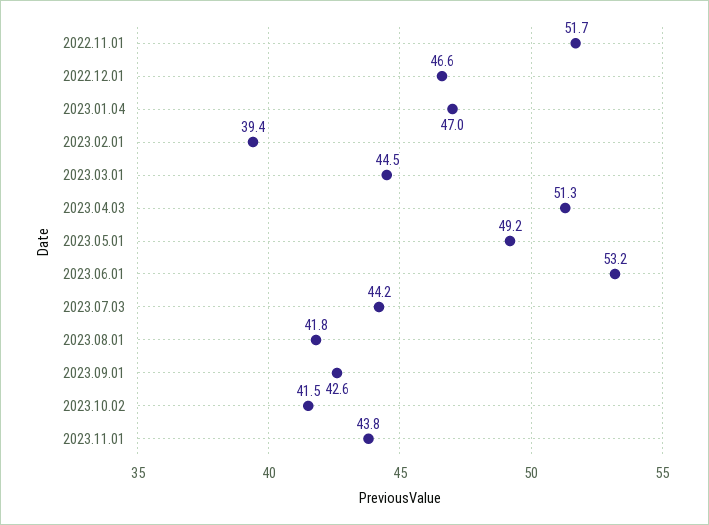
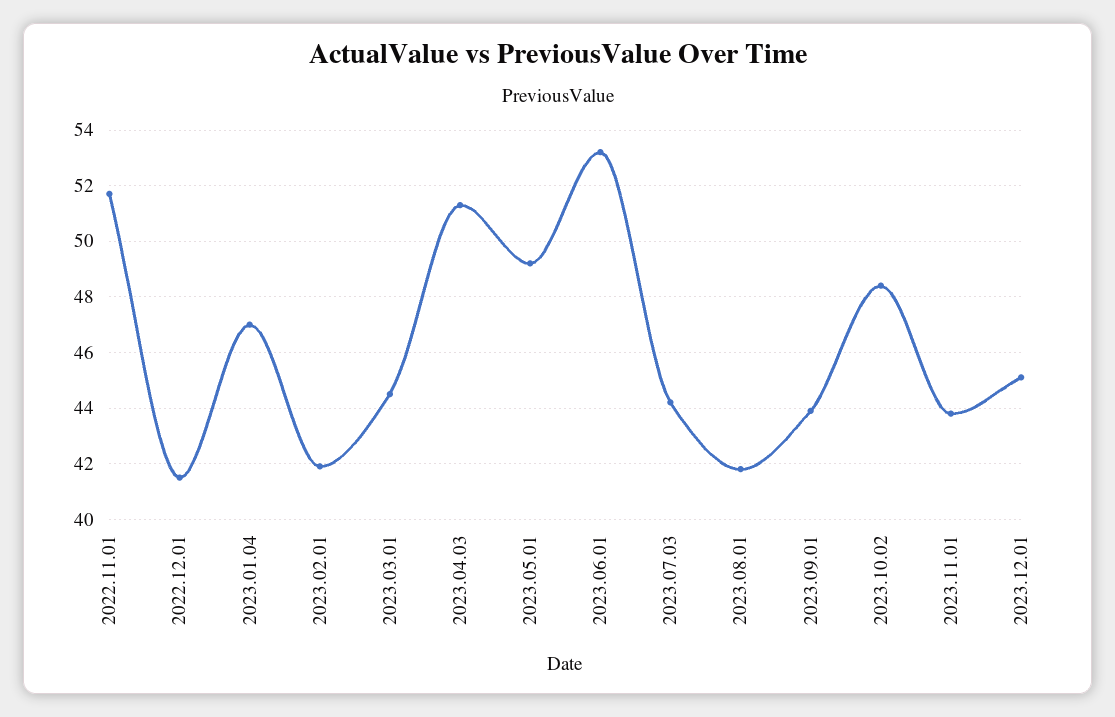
2022.12.01: 46.6 -> 41.5
2023.02.01: 39.4 -> 42
2023.09.01: 42.6 -> 44
2023.10.02: 41.5 -> 48.5
2023.12.01: none -> 45

